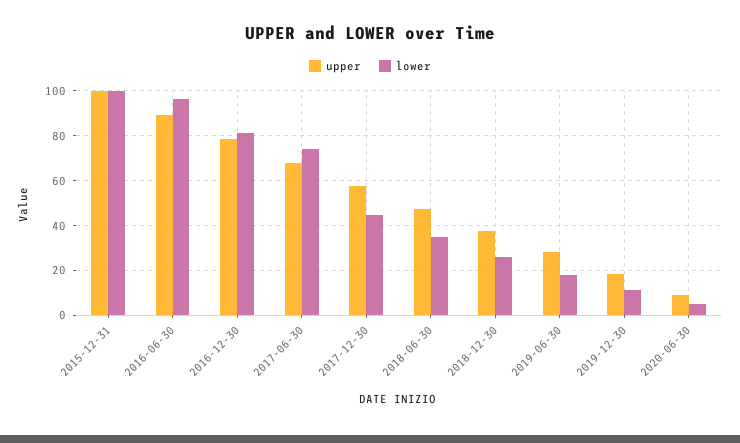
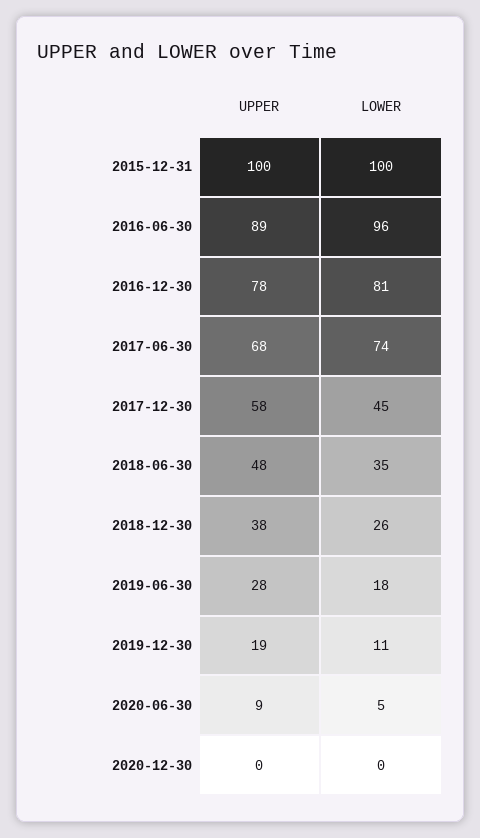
upper, 2020-12-30: none -> 0
lower, 2020-12-30: none -> 0

